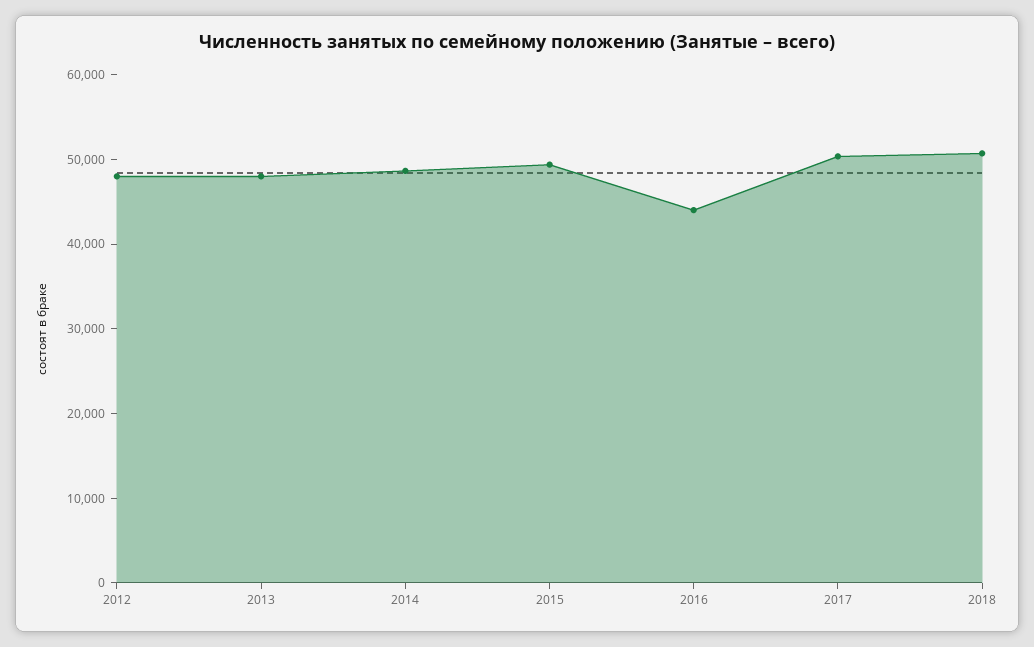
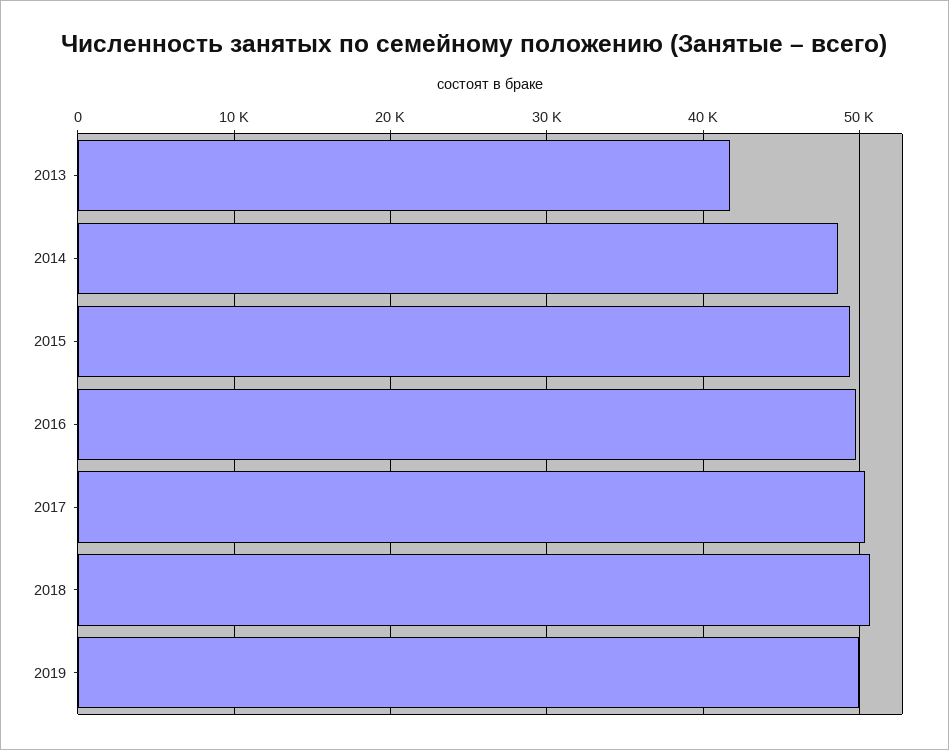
2012: 48000 -> none
2013: 48000 -> 42000
2016: 44000 -> 50000
2019: none -> 50000

